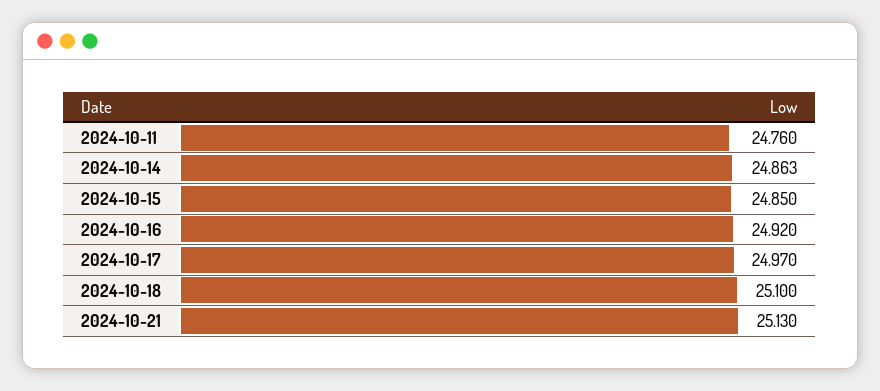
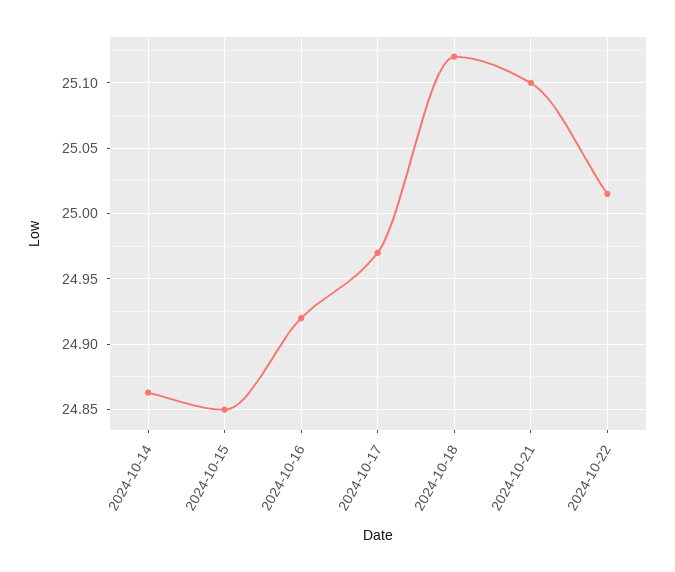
2024-10-11: 24.76 -> none
2024-10-18: 25.1 -> 25.12
2024-10-21: 25.13 -> 25.1
2024-10-22: none -> 25.015

